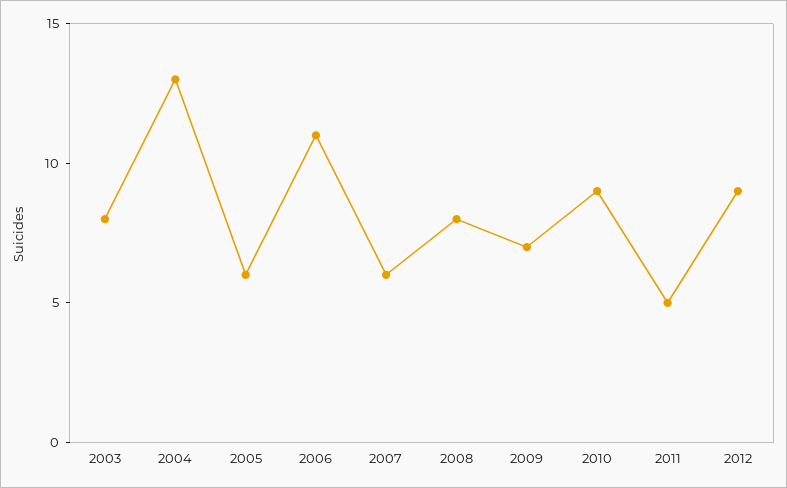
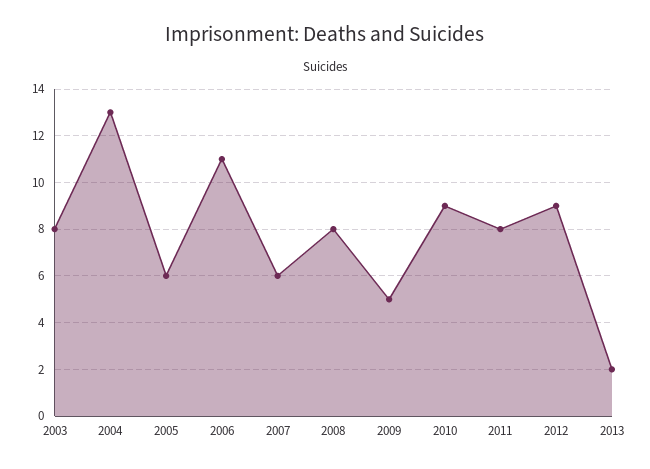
2009: 7 -> 5
2011: 5 -> 8
2013: none -> 2

